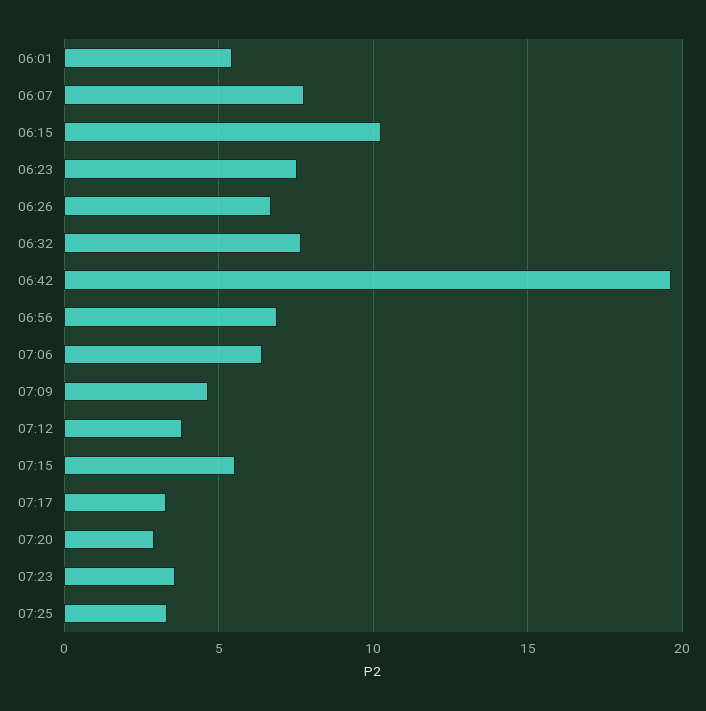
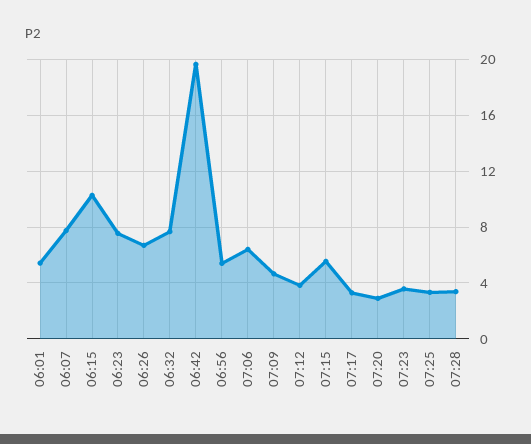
06:56: 7 -> 5.5
07:28: none -> 3.5

